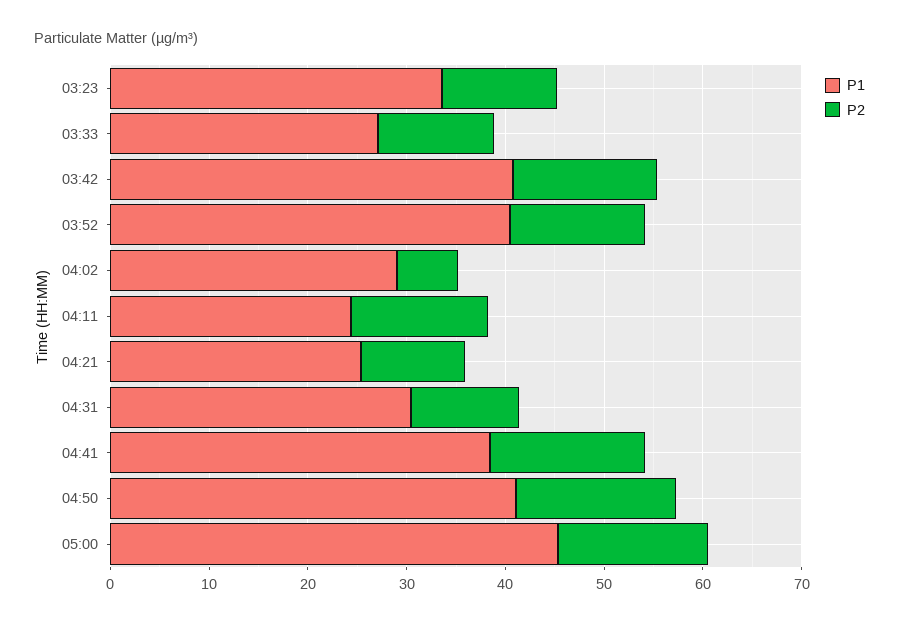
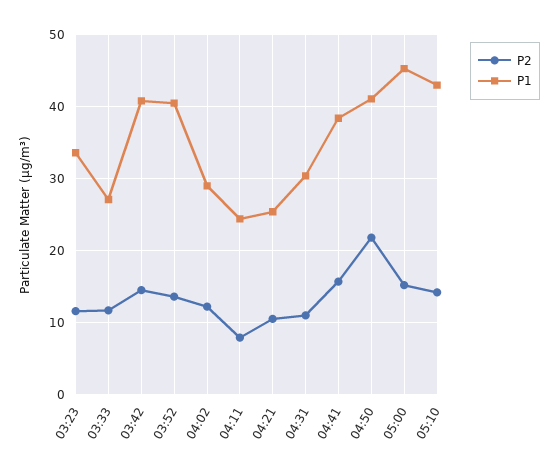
P2, 04:02: 6 -> 12
P2, 04:11: 14 -> 8
P2, 04:50: 16 -> 22
P2, 05:10: none -> 14
P1, 05:10: none -> 43

